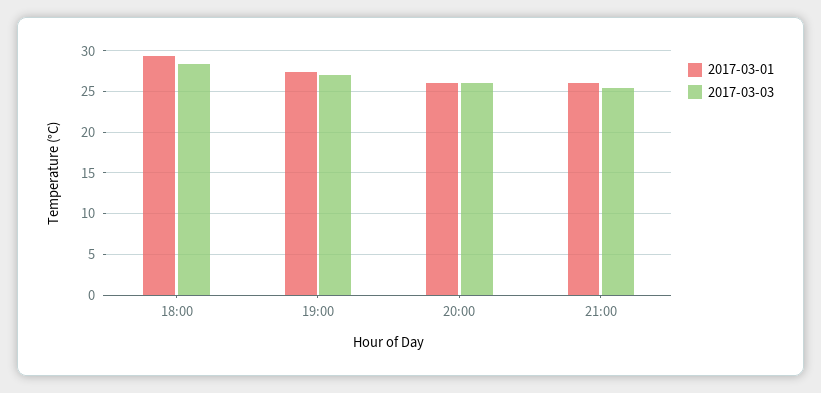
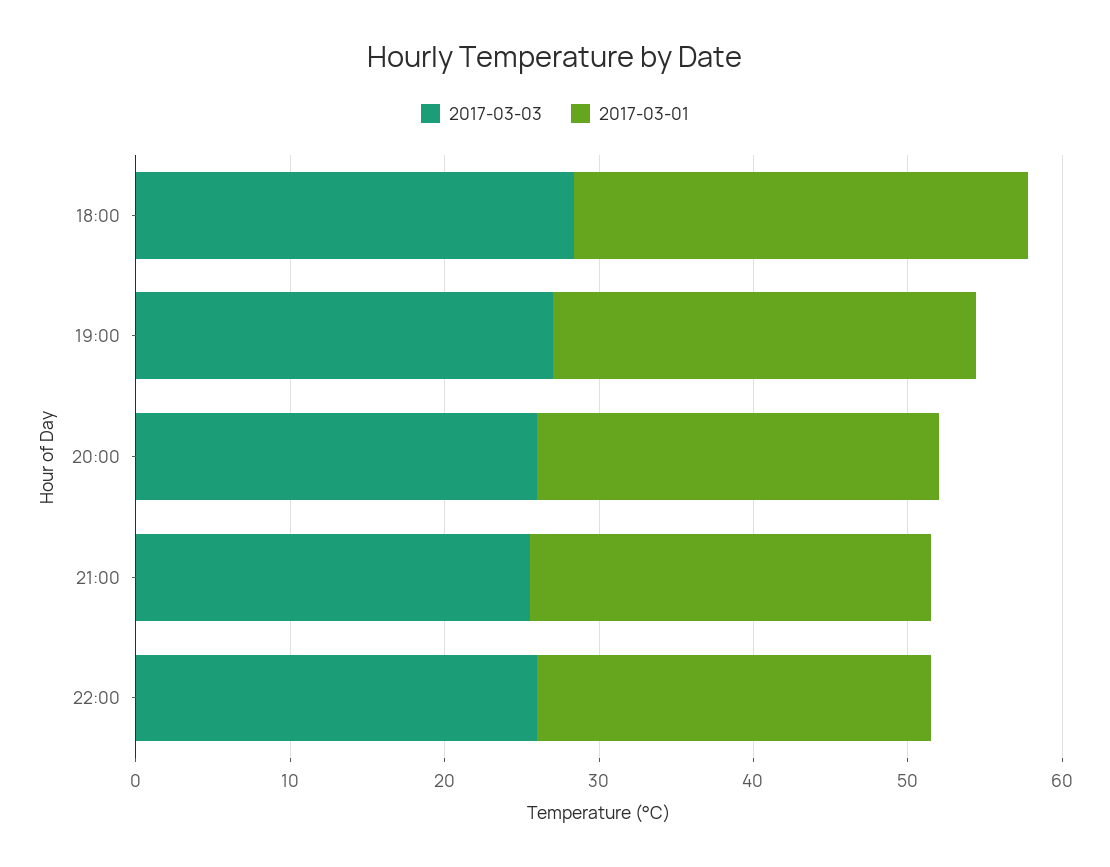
2017-03-03, 22:00: none -> 26
2017-03-01, 22:00: none -> 26

